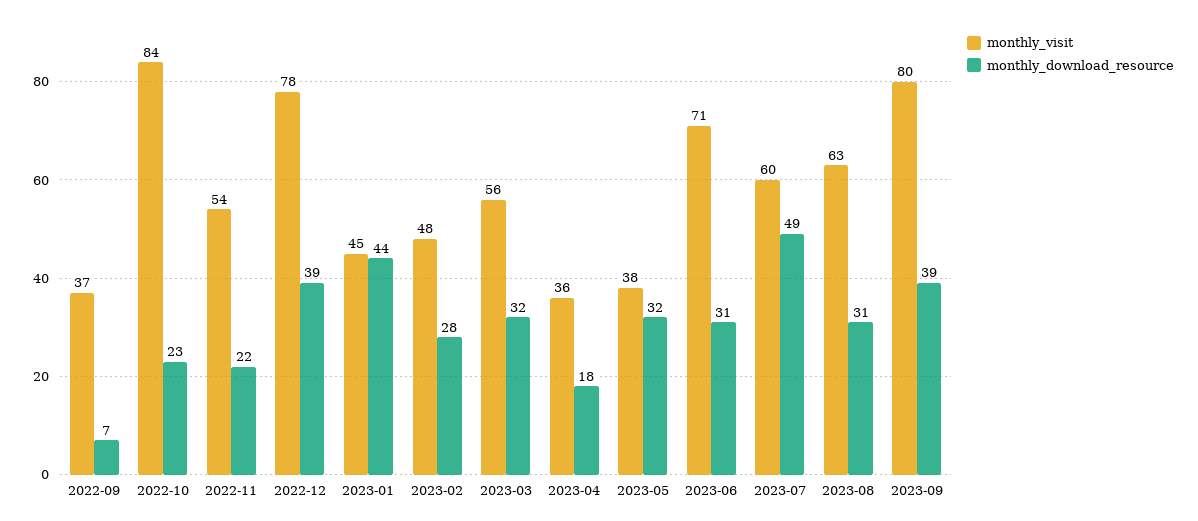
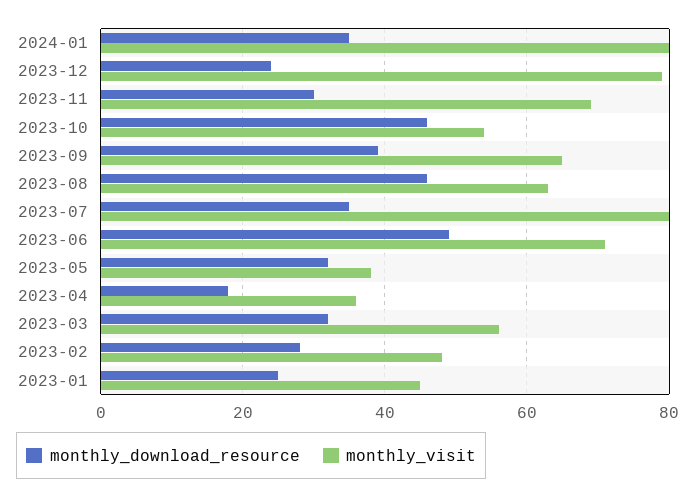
monthly_visit, 2022-09: 37 -> none
monthly_download_resource, 2022-09: 7 -> none
monthly_visit, 2022-10: 84 -> none
monthly_download_resource, 2022-10: 23 -> none
monthly_visit, 2022-11: 54 -> none
monthly_download_resource, 2022-11: 22 -> none
monthly_visit, 2022-12: 78 -> none
monthly_download_resource, 2022-12: 39 -> none
monthly_download_resource, 2023-01: 44 -> 25
monthly_download_resource, 2023-06: 31 -> 50
monthly_visit, 2023-07: 60 -> 80
monthly_download_resource, 2023-07: 49 -> 35
monthly_download_resource, 2023-08: 31 -> 45
monthly_visit, 2023-09: 80 -> 65
monthly_download_resource, 2024-01: none -> 35
monthly_visit, 2024-01: none -> 80
monthly_download_resource, 2023-12: none -> 25
monthly_visit, 2023-12: none -> 80
monthly_download_resource, 2023-11: none -> 30
monthly_visit, 2023-11: none -> 70
monthly_download_resource, 2023-10: none -> 45
monthly_visit, 2023-10: none -> 55

